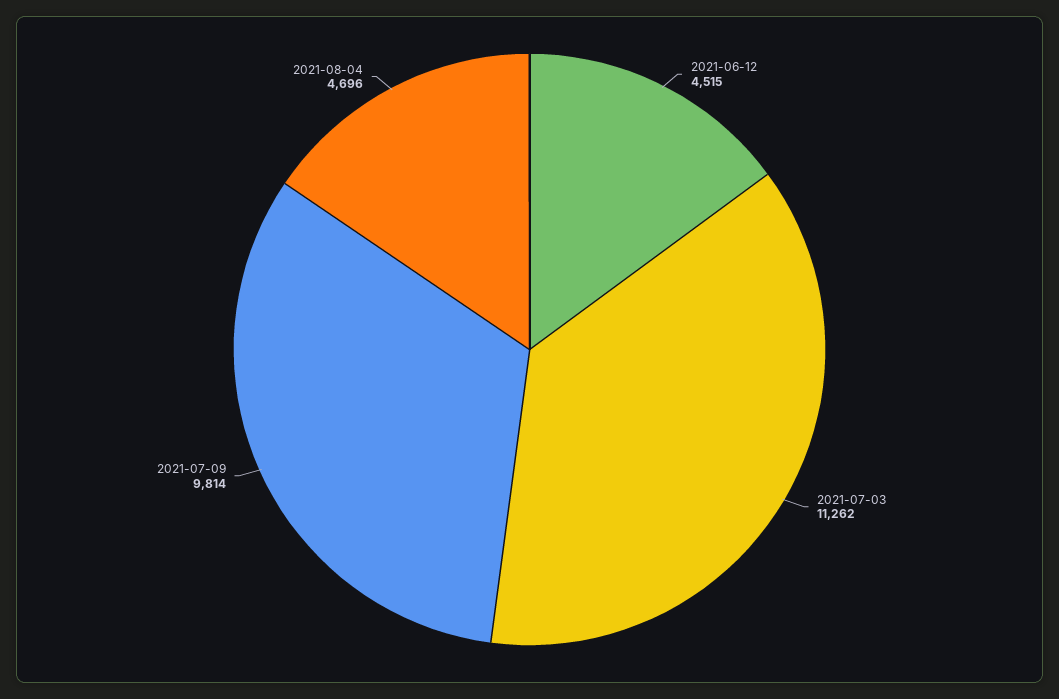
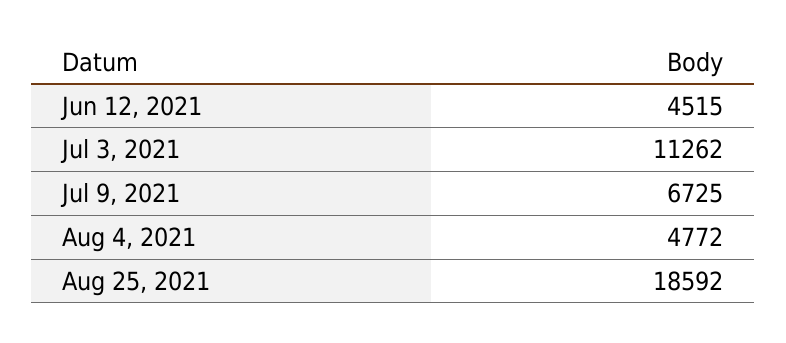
2021-07-09: 9814 -> 6725
2021-08-04: 4696 -> 4772
Aug 25, 2021: none -> 18592

